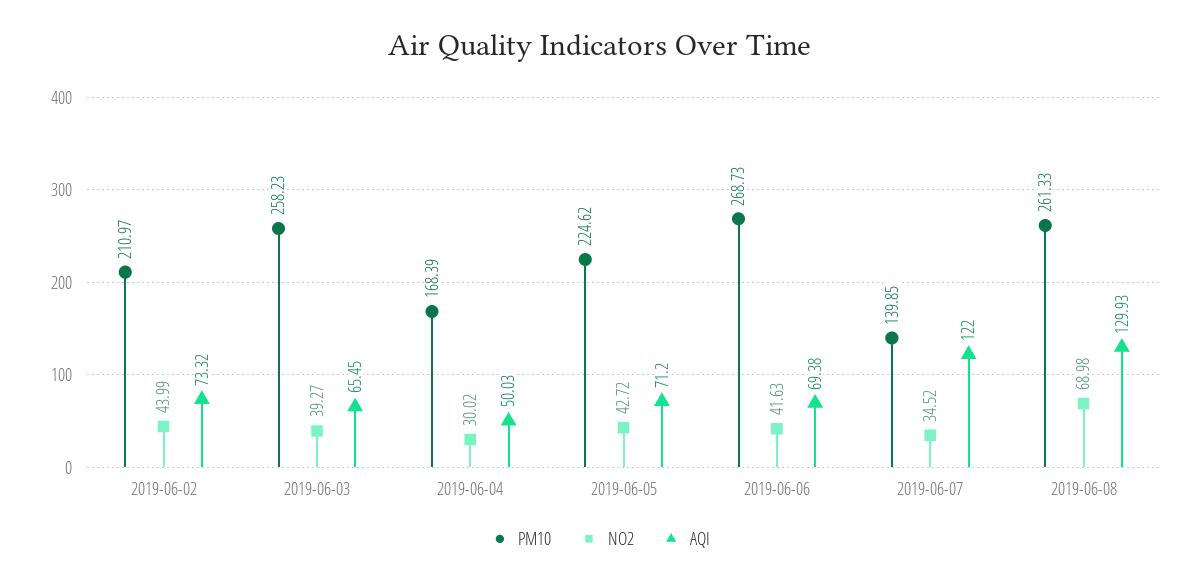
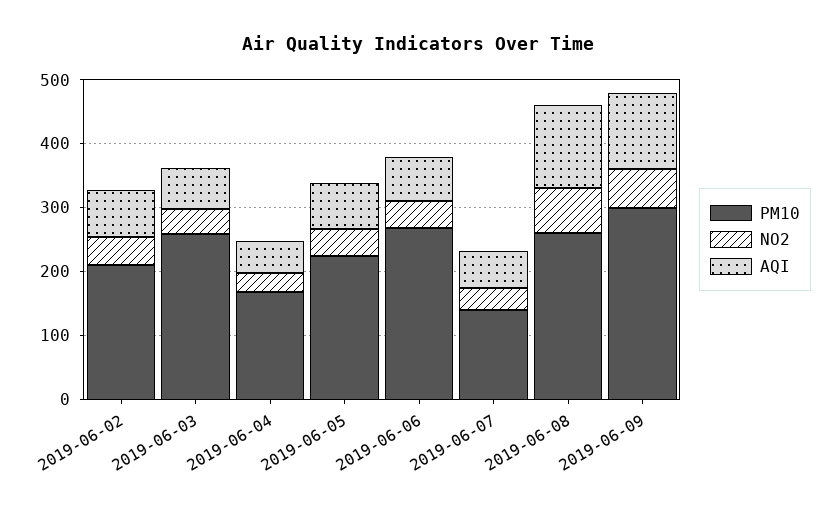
AQI, 2019-06-07: 122 -> 60
PM10, 2019-06-09: none -> 300
NO2, 2019-06-09: none -> 60
AQI, 2019-06-09: none -> 120

